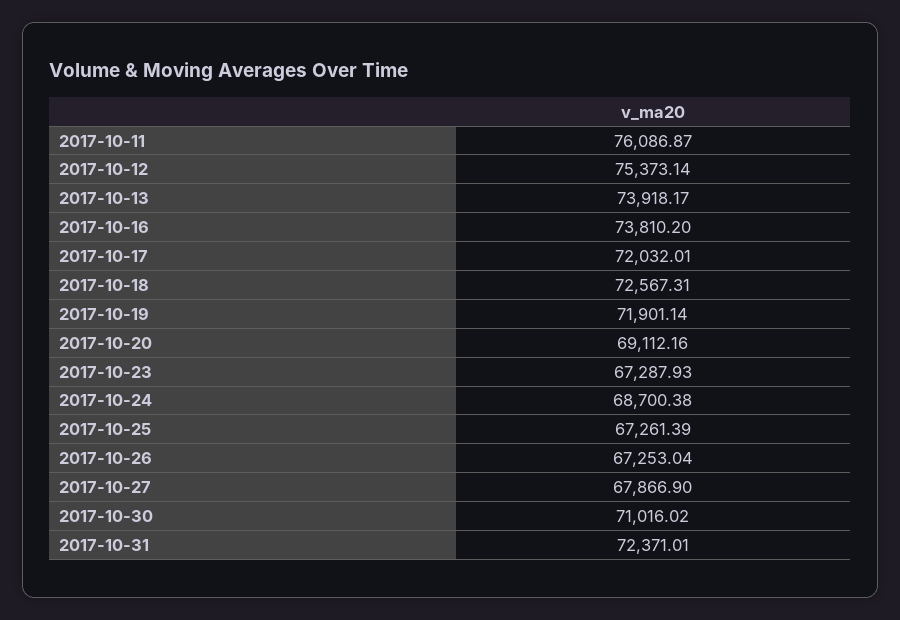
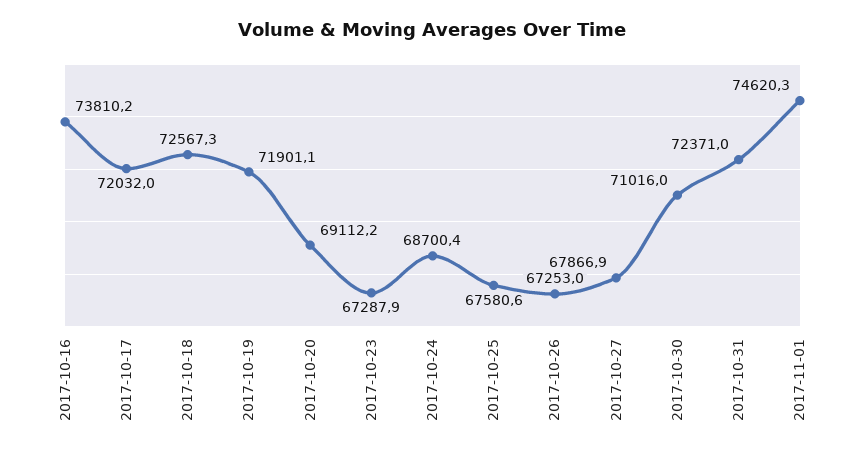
2017-10-11: 76086.87 -> none
2017-10-12: 75373.14 -> none
2017-10-13: 73918.17 -> none
2017-10-25: 67261.39 -> 67580.6
2017-11-01: none -> 74620.3

